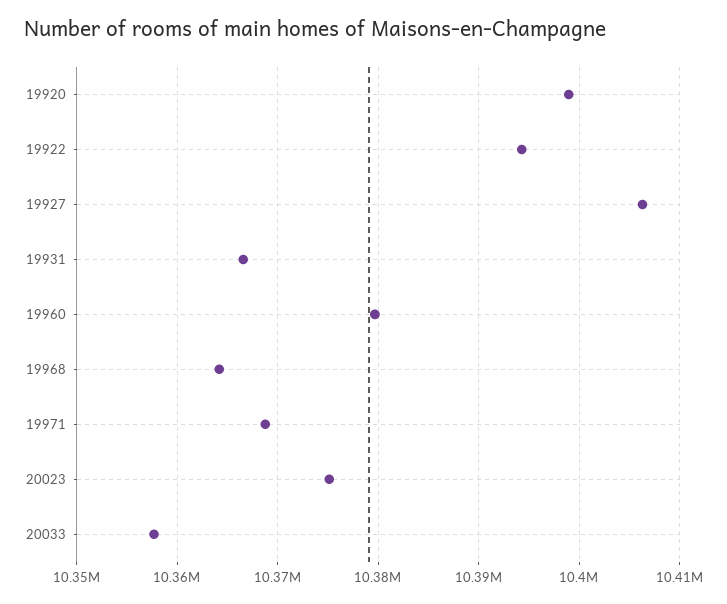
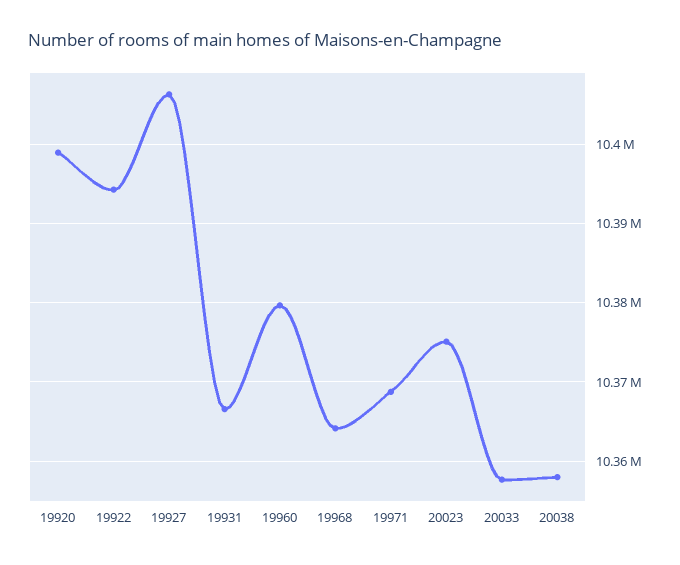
20038: none -> 10358000

